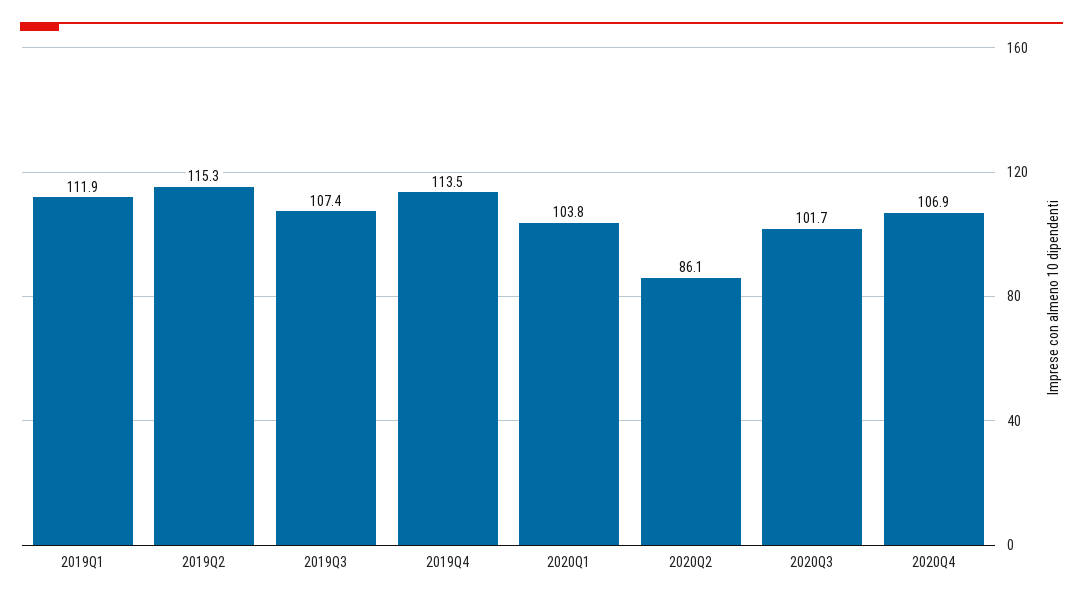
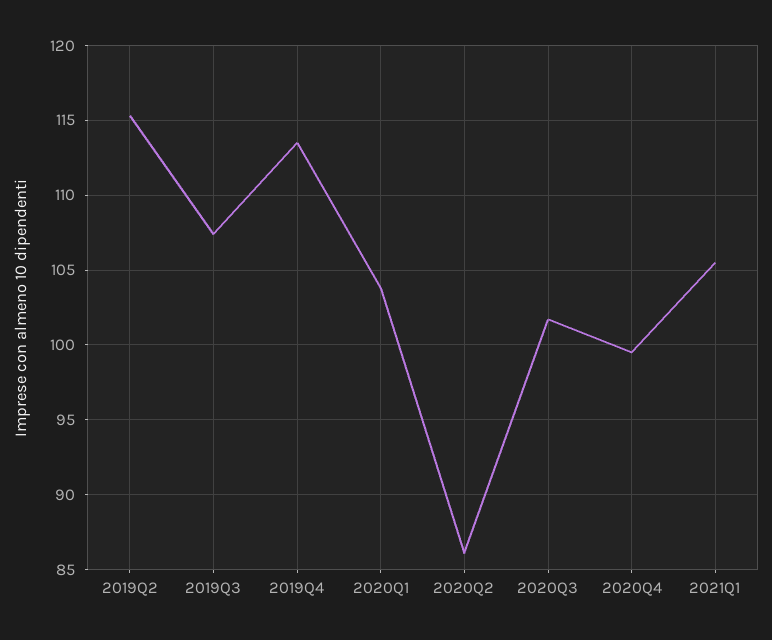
2019Q1: 111.9 -> none
2020Q4: 106.9 -> 99.5
2021Q1: none -> 105.5

